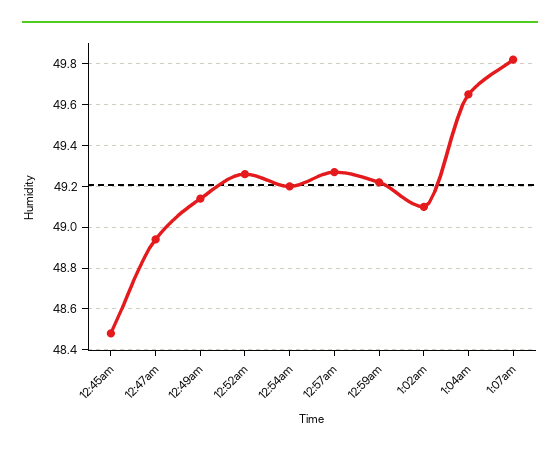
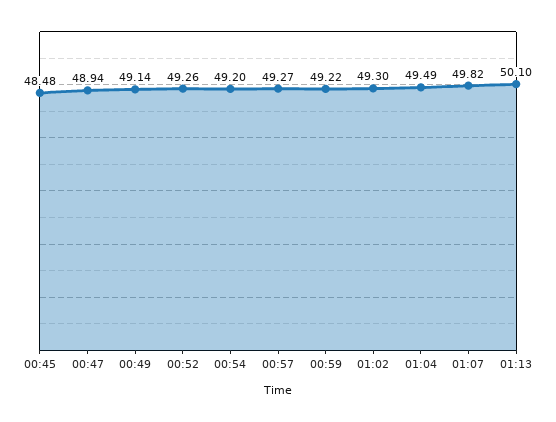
1:02am: 49.1 -> 49.3
1:04am: 49.65 -> 49.49
01:13: none -> 50.1

